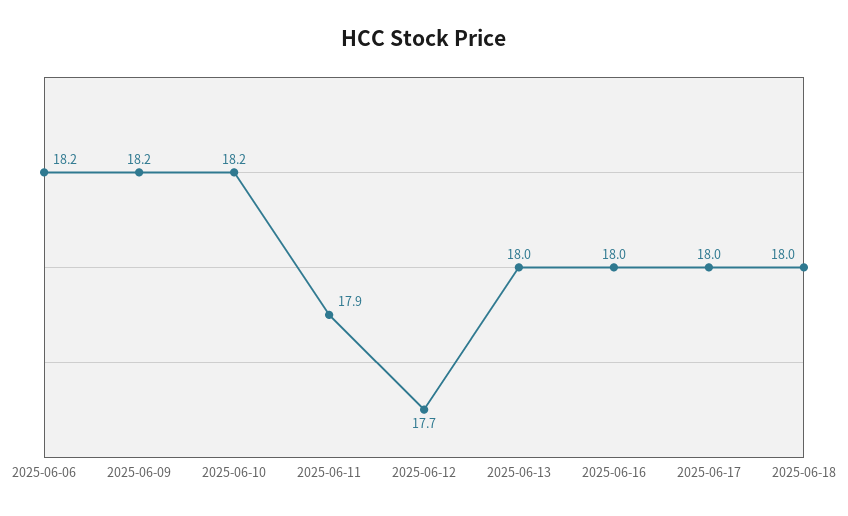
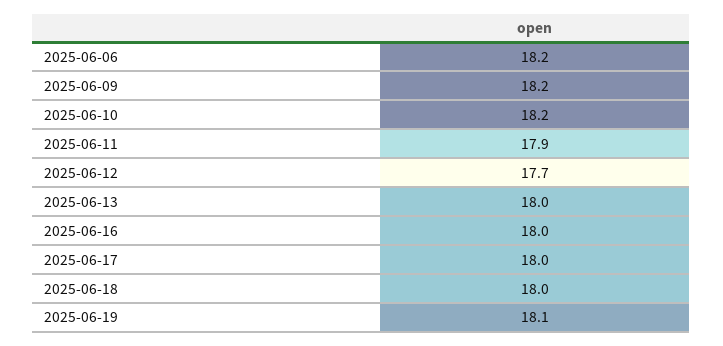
2025-06-19: none -> 18.1

